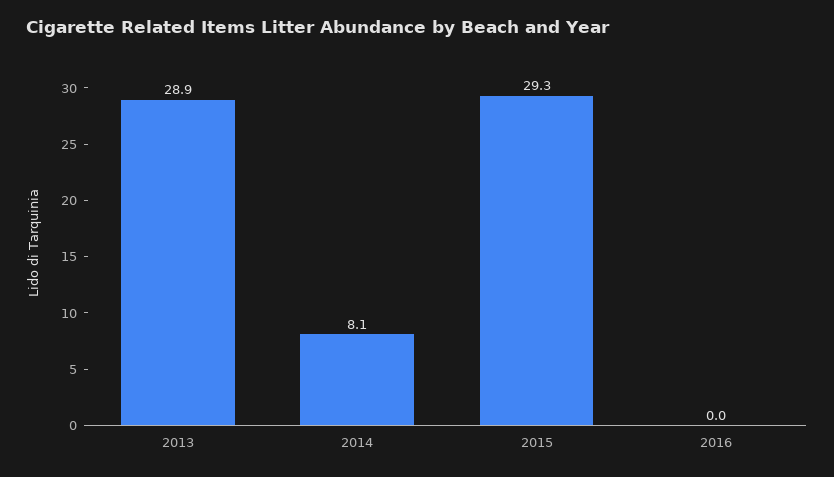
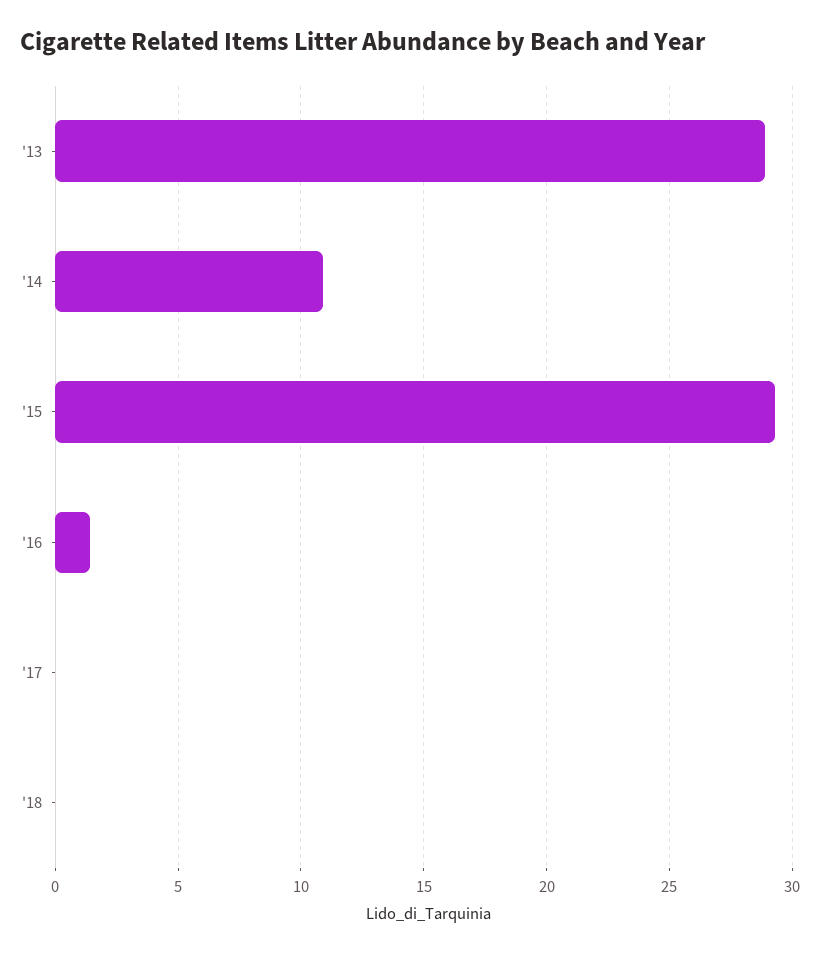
2014: 8.1 -> 11
2016: 0 -> 1.5
'17: none -> 0
'18: none -> 0

